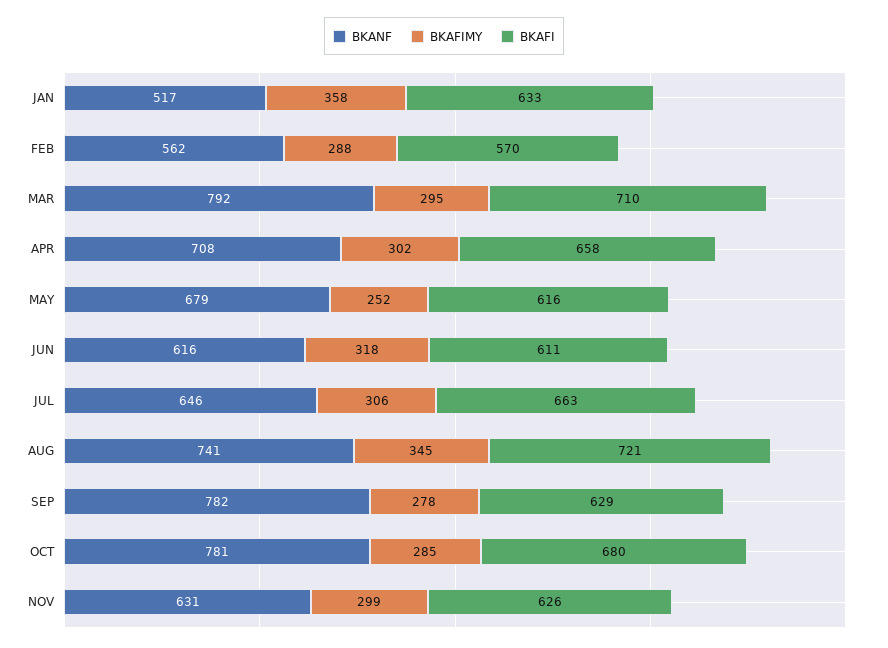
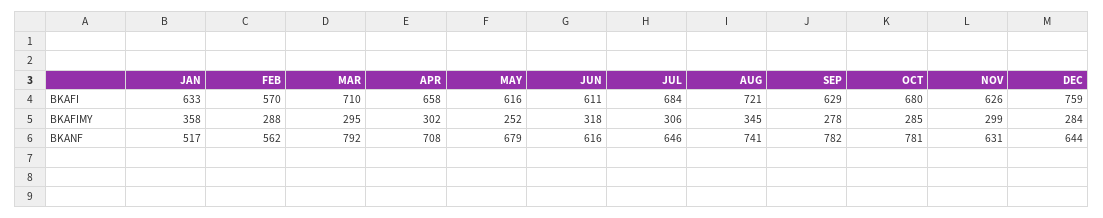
BKAFI, JUL: 663 -> 684
BKAFI, DEC: none -> 759
BKAFIMY, DEC: none -> 284
BKANF, DEC: none -> 644

